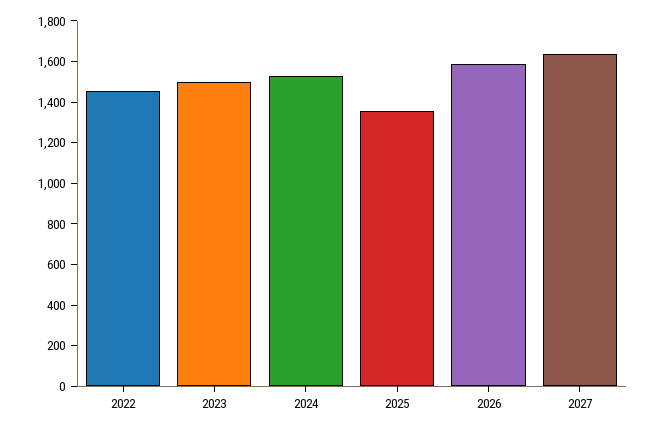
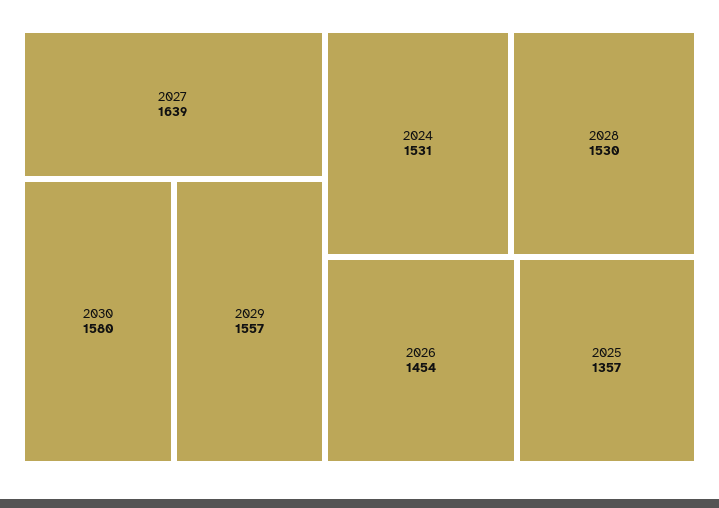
2022: 1450 -> none
2023: 1500 -> none
2026: 1600 -> 1454
2030: none -> 1580
2029: none -> 1557
2028: none -> 1530

